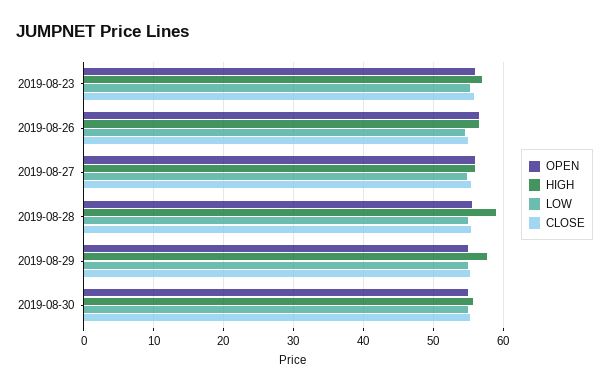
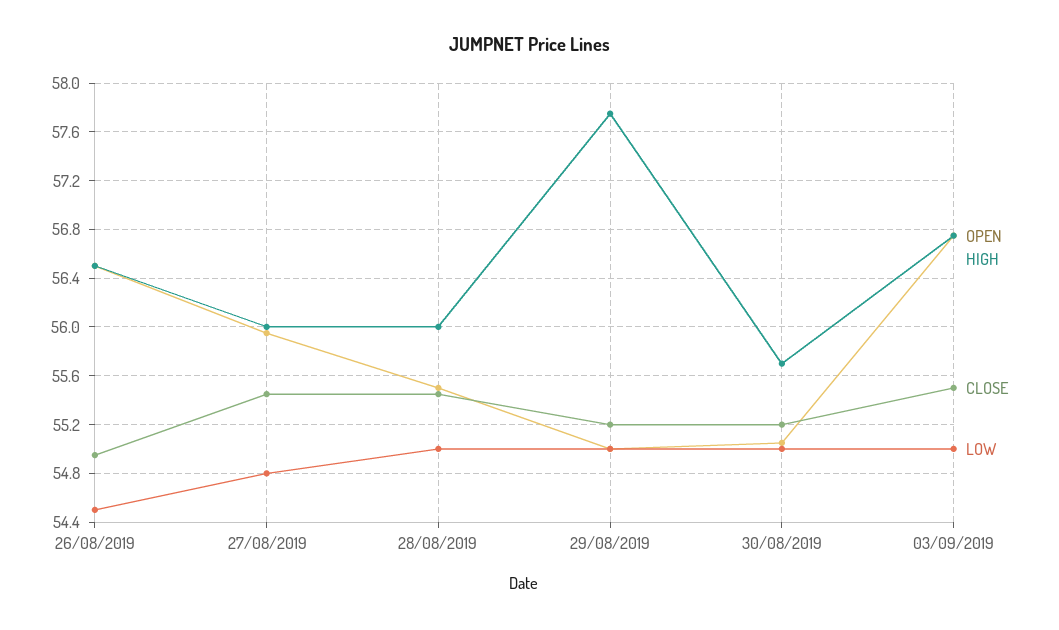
OPEN, 2019-08-23: 56 -> none
HIGH, 2019-08-23: 57 -> none
LOW, 2019-08-23: 55 -> none
CLOSE, 2019-08-23: 56 -> none
HIGH, 2019-08-28: 59 -> 56
OPEN, 03/09/2019: none -> 56.75
HIGH, 03/09/2019: none -> 56.75
CLOSE, 03/09/2019: none -> 55.5
LOW, 03/09/2019: none -> 55

